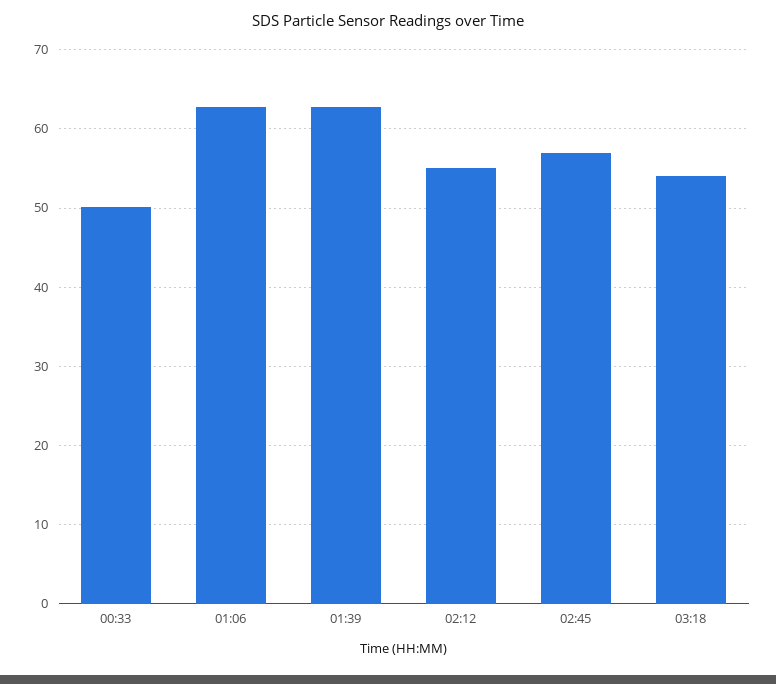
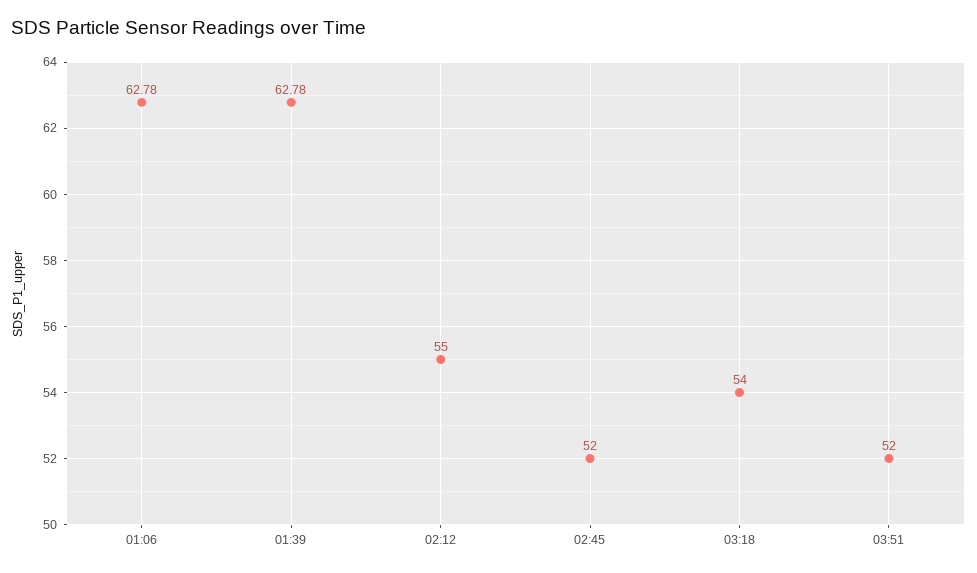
00:33: 50 -> none
02:45: 57 -> 52
03:51: none -> 52

